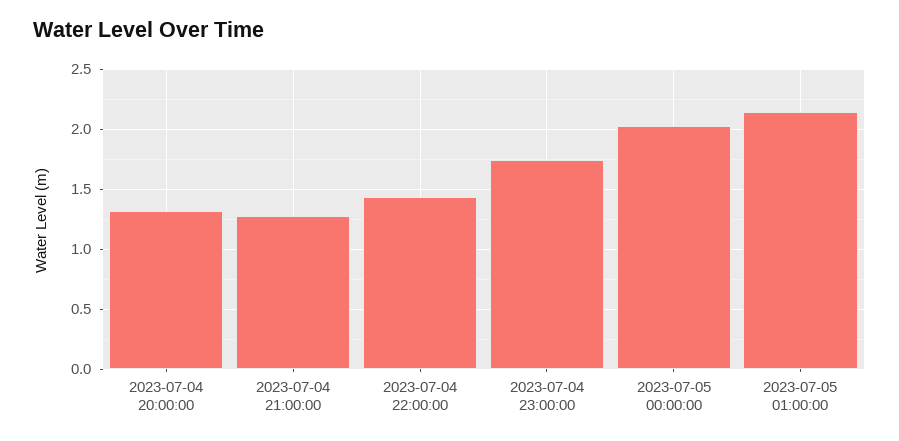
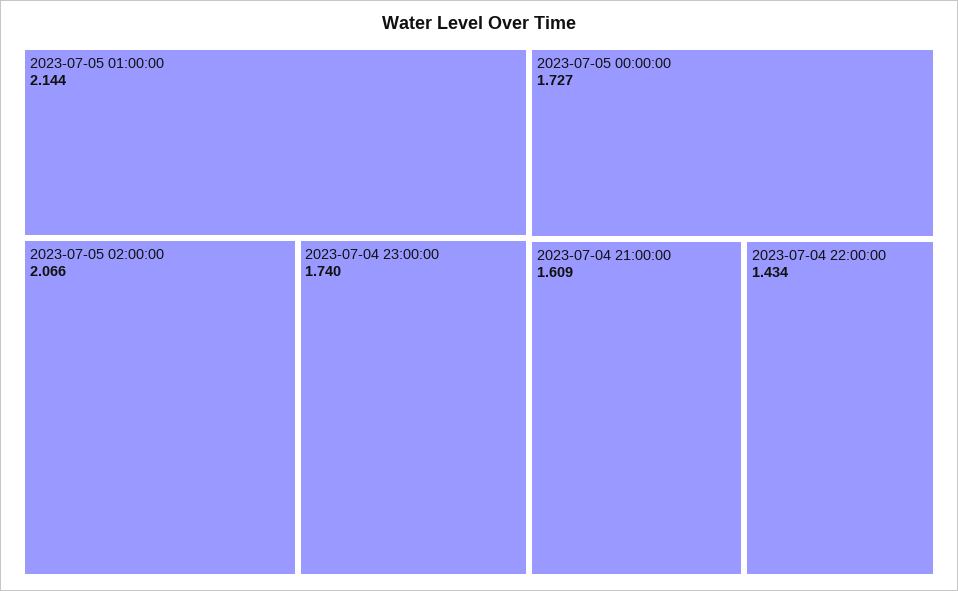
2023-07-04 20:00:00: 1.3 -> none
2023-07-04 21:00:00: 1.3 -> 1.609
2023-07-05 00:00:00: 2 -> 1.727
2023-07-05 02:00:00: none -> 2.066

